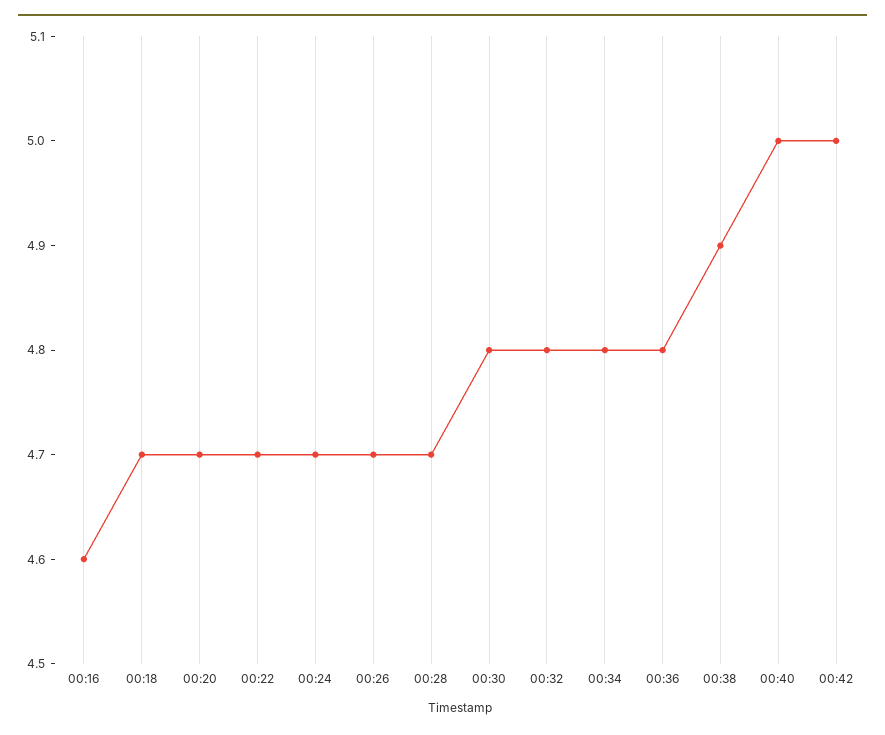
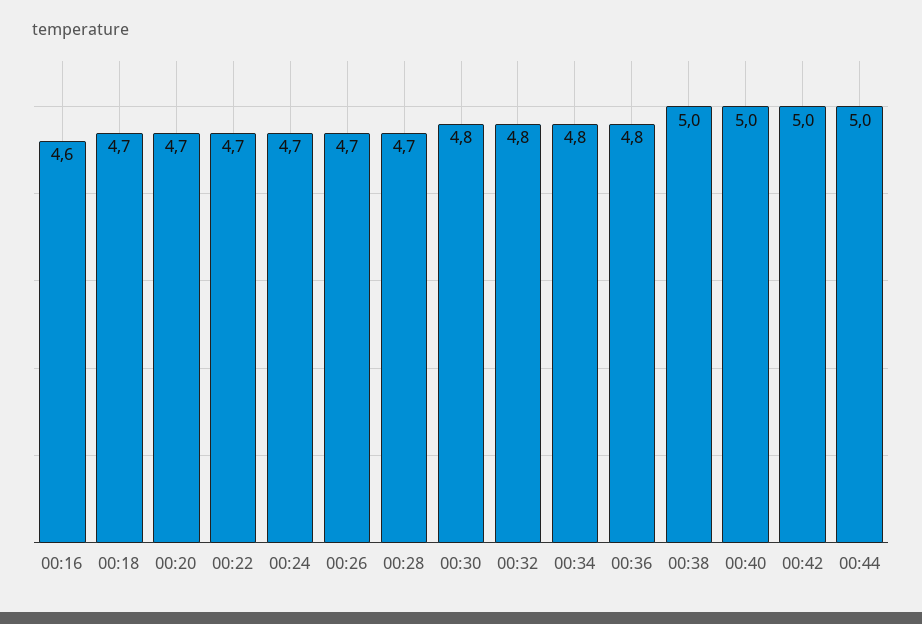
00:38: 4.9 -> 5
00:44: none -> 5

